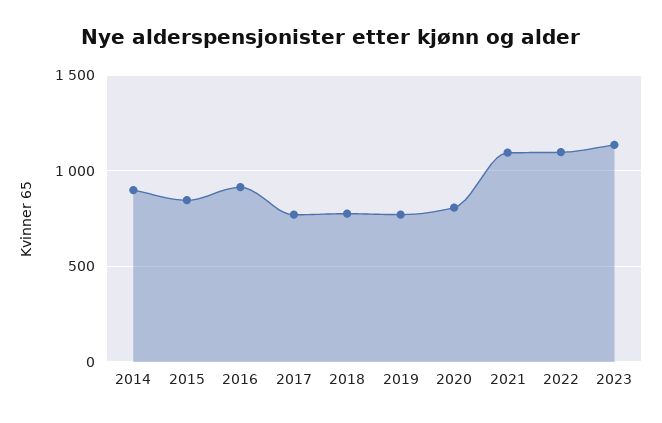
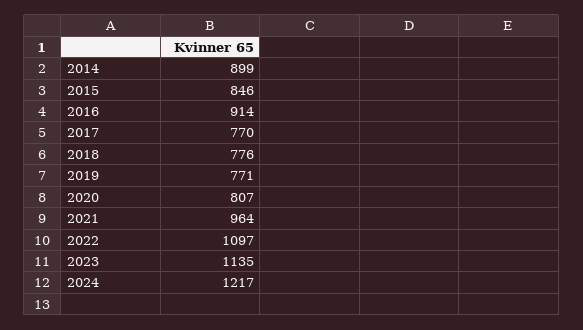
2021: 1100 -> 964
2024: none -> 1217

